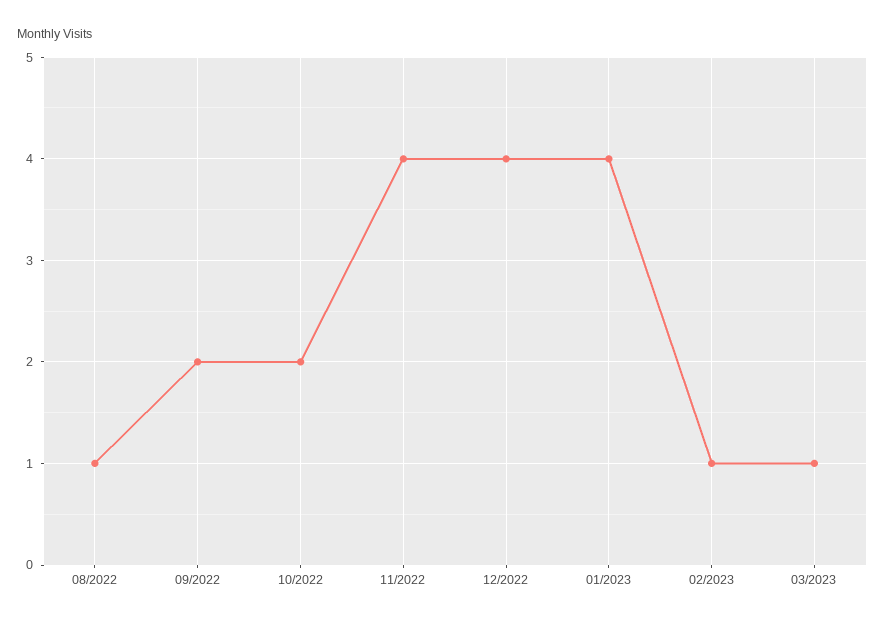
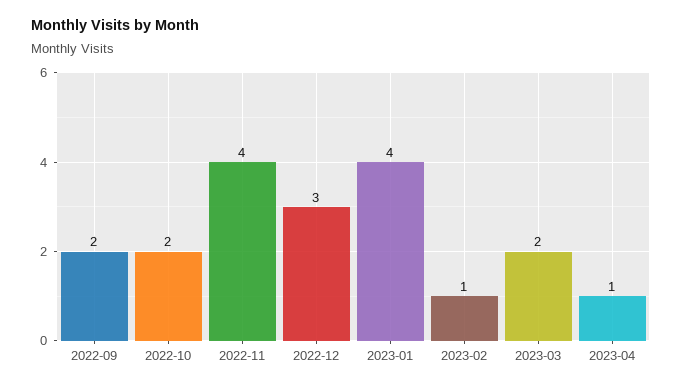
08/2022: 1 -> none
12/2022: 4 -> 3
03/2023: 1 -> 2
2023-04: none -> 1

